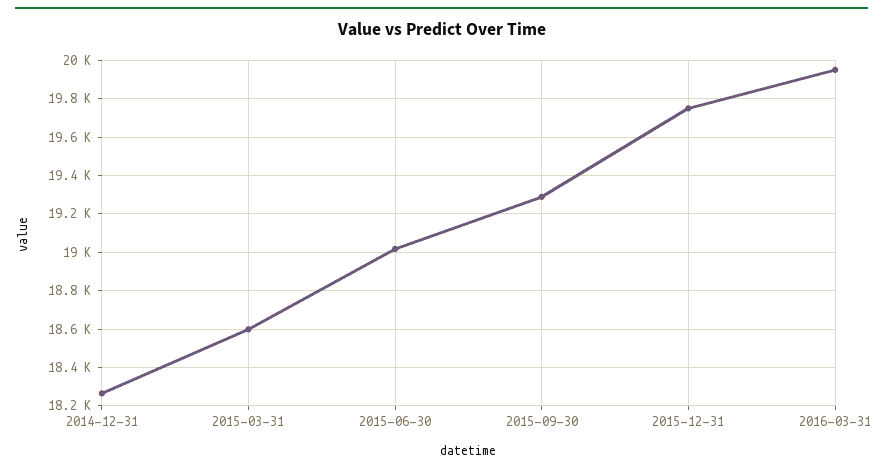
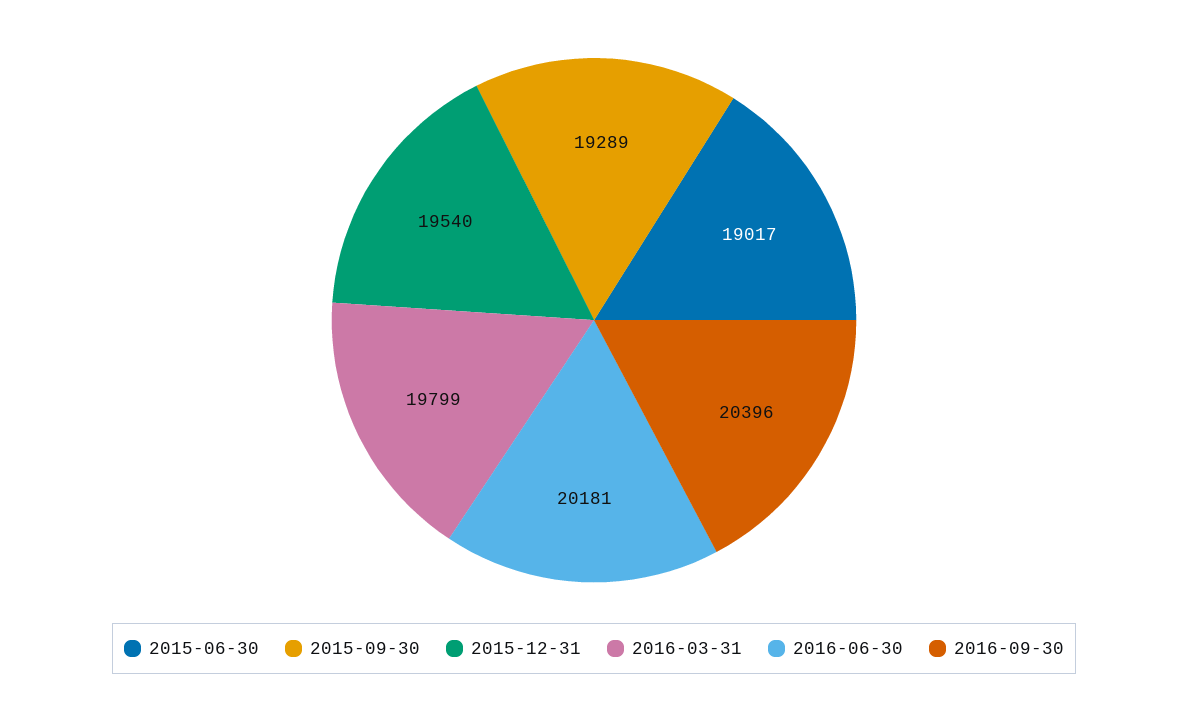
2014-12-31: 18250 -> none
2015-03-31: 18600 -> none
2015-12-31: 19750 -> 19540
2016-03-31: 19950 -> 19799
2016-06-30: none -> 20181
2016-09-30: none -> 20396

